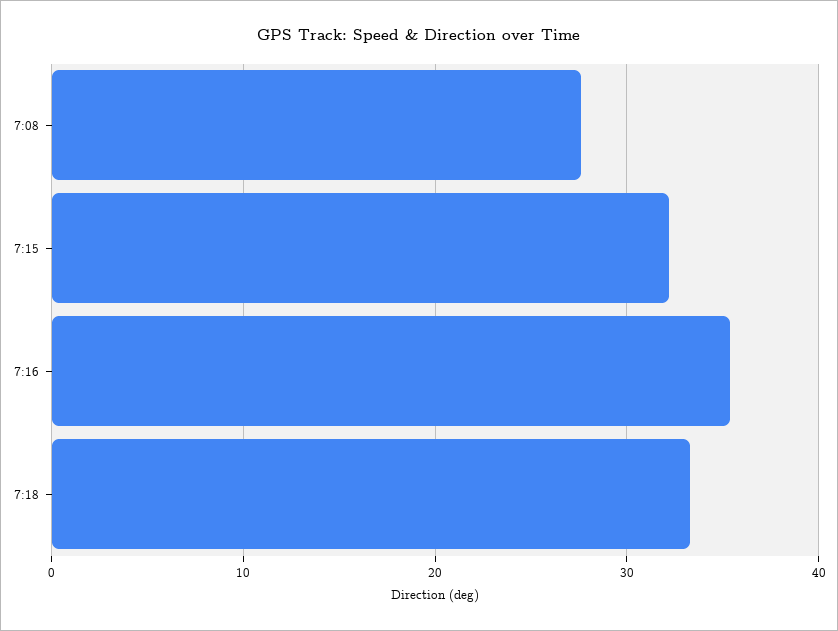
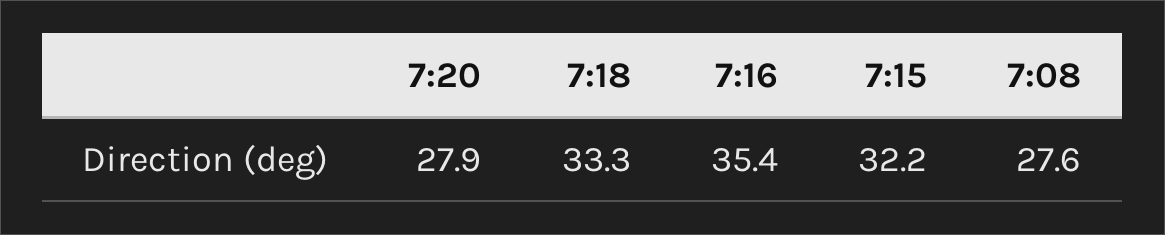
7:20: none -> 27.9

